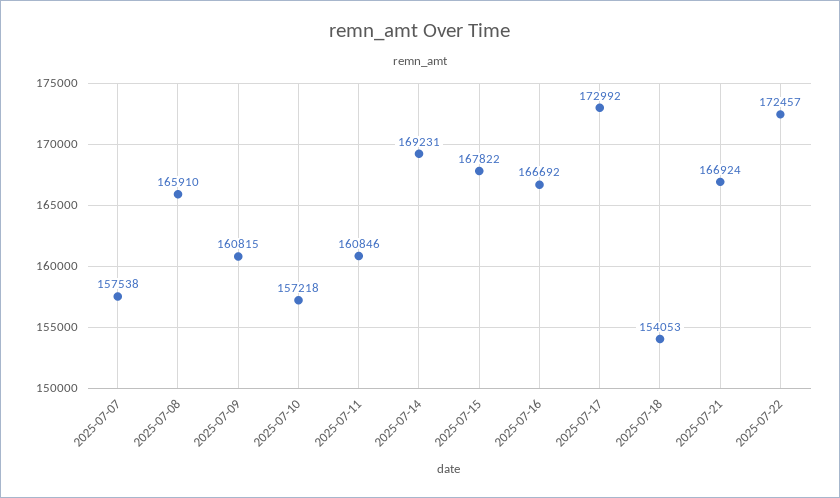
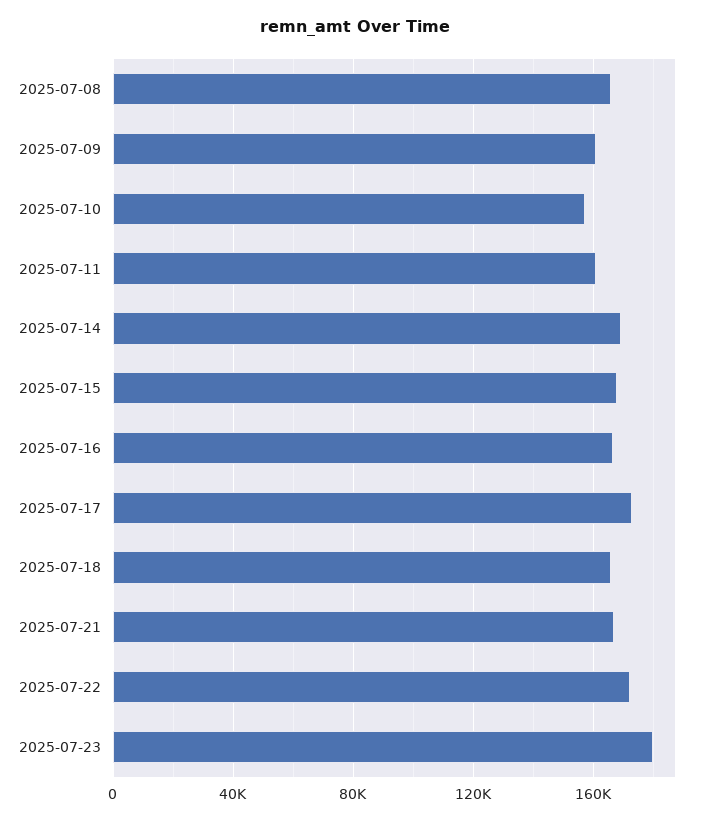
2025-07-07: 157538 -> none
2025-07-18: 154053 -> 165000
2025-07-23: none -> 180000

